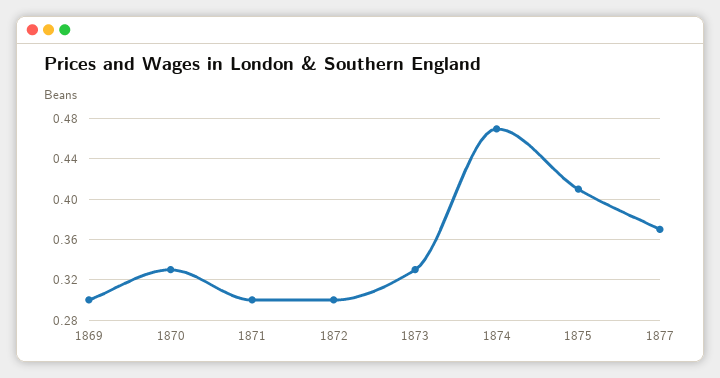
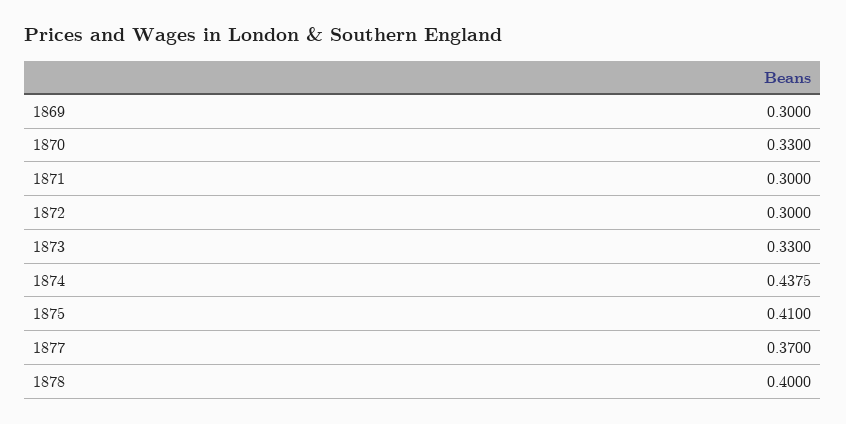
1874: 0.47 -> 0.4375
1878: none -> 0.4

